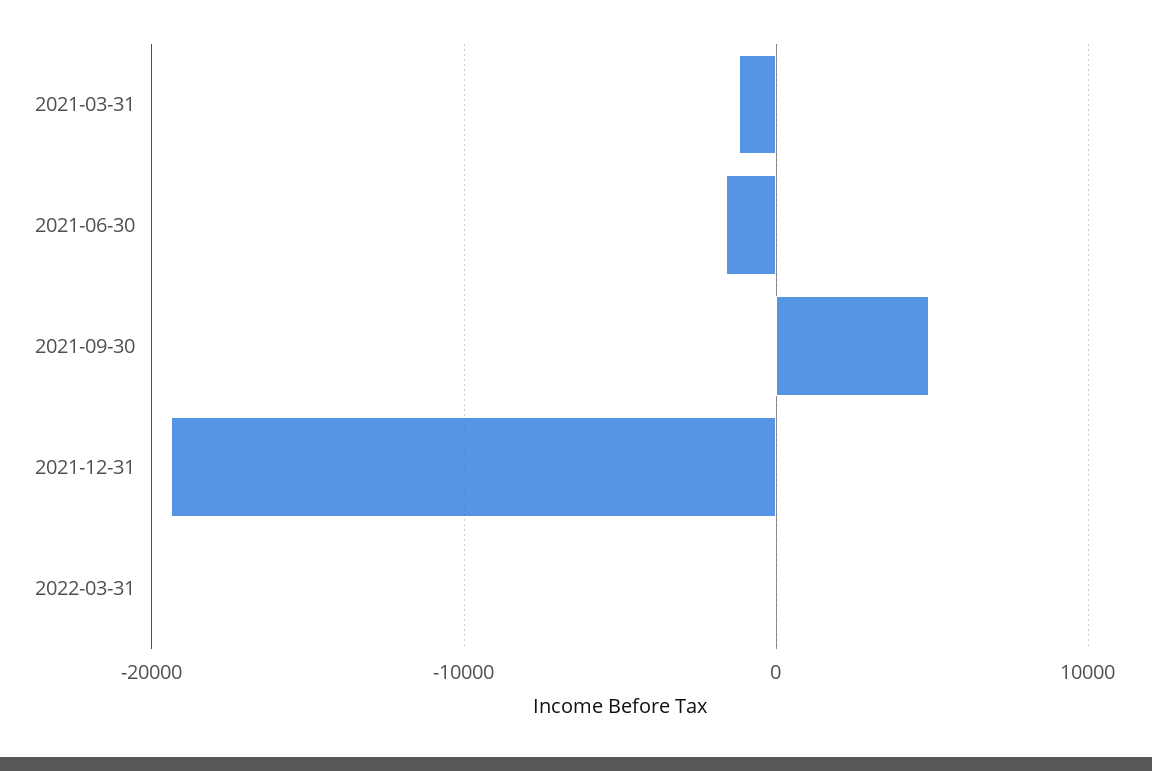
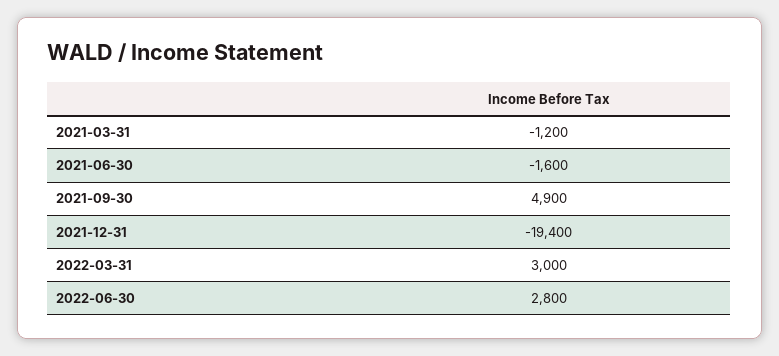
2022-03-31: 0 -> 3000
2022-06-30: none -> 2800

